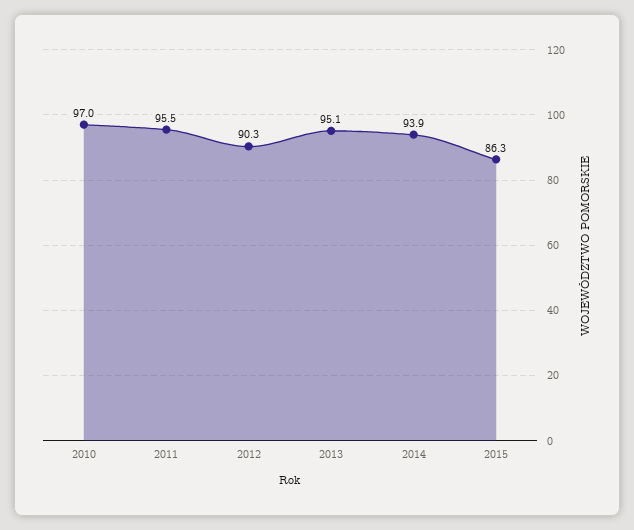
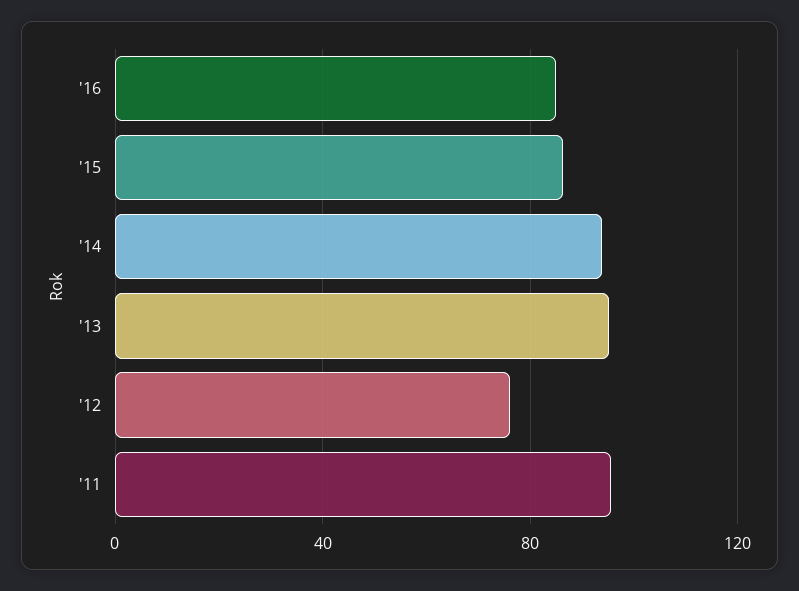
2010: 97 -> none
2012: 90.3 -> 75
'16: none -> 85

